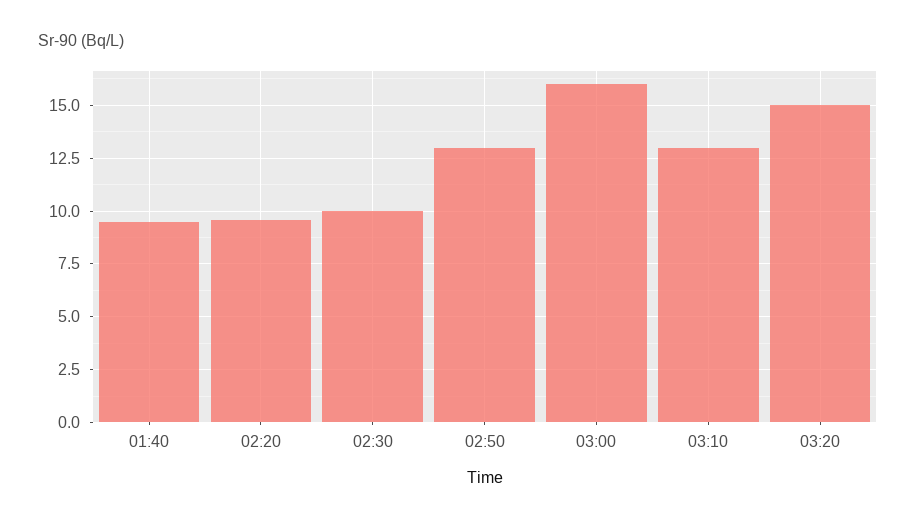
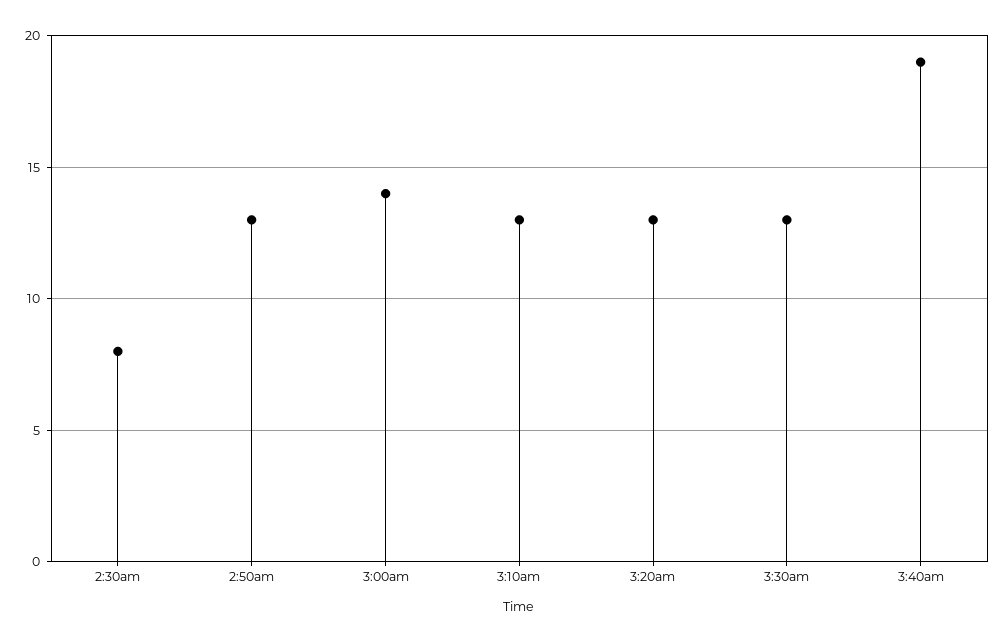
01:40: 9.5 -> none
02:20: 9.5 -> none
02:30: 10 -> 8
03:00: 16 -> 14
03:20: 15 -> 13
3:30am: none -> 13
3:40am: none -> 19

